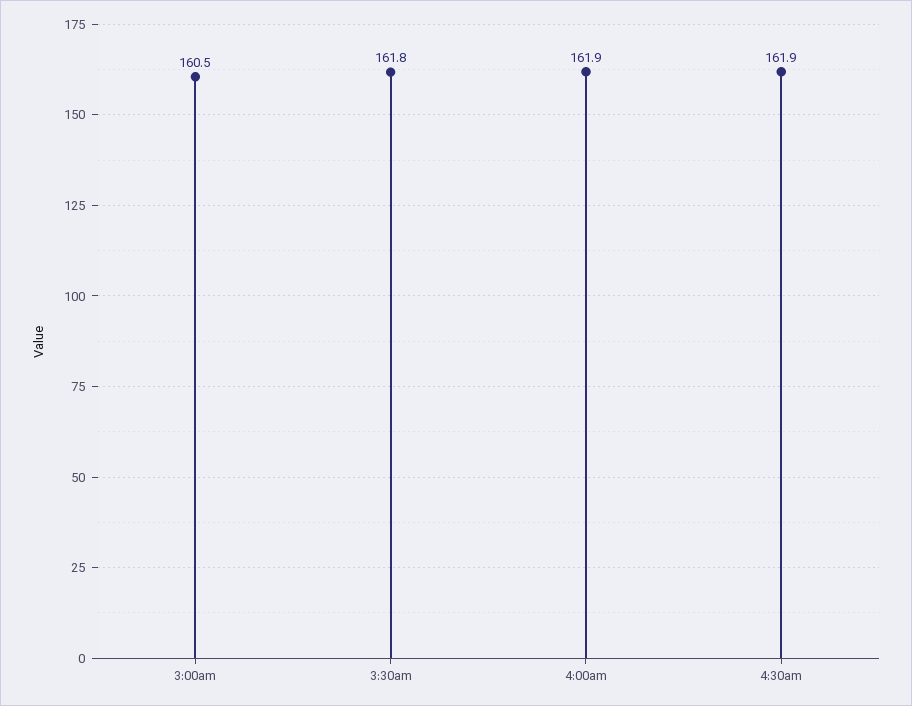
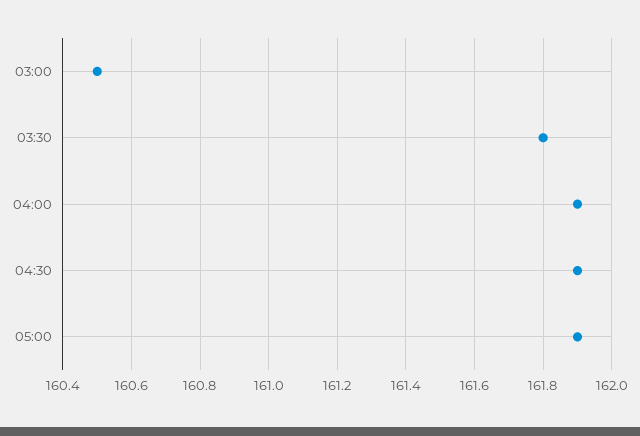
05:00: none -> 161.9

